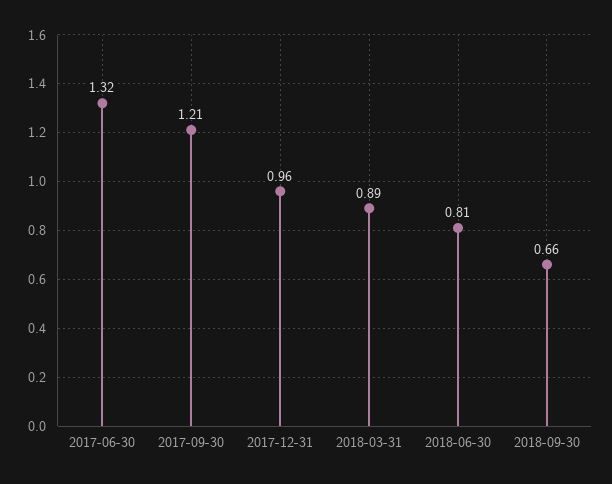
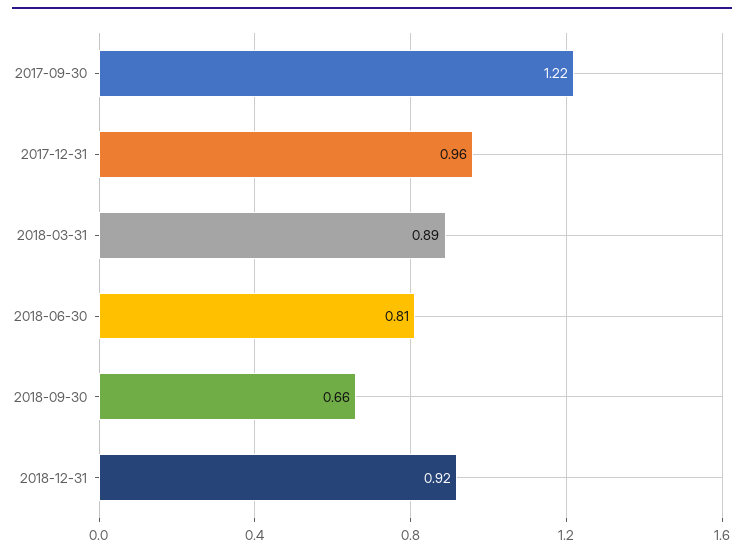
2017-06-30: 1.32 -> none
2017-09-30: 1.21 -> 1.22
2018-12-31: none -> 0.92

